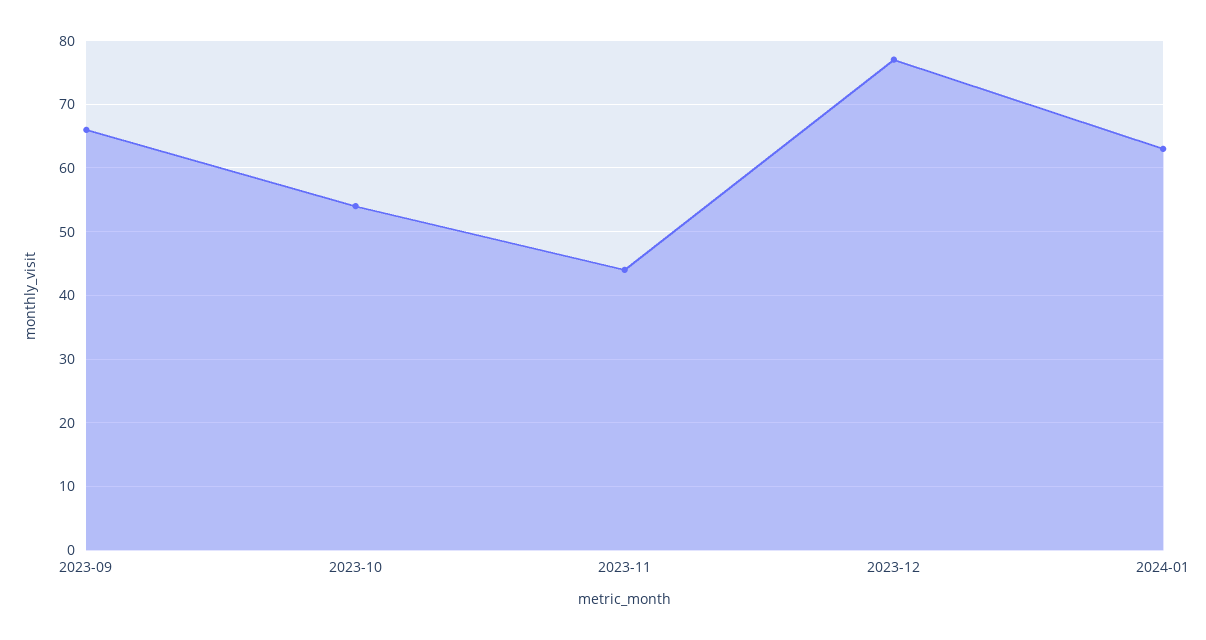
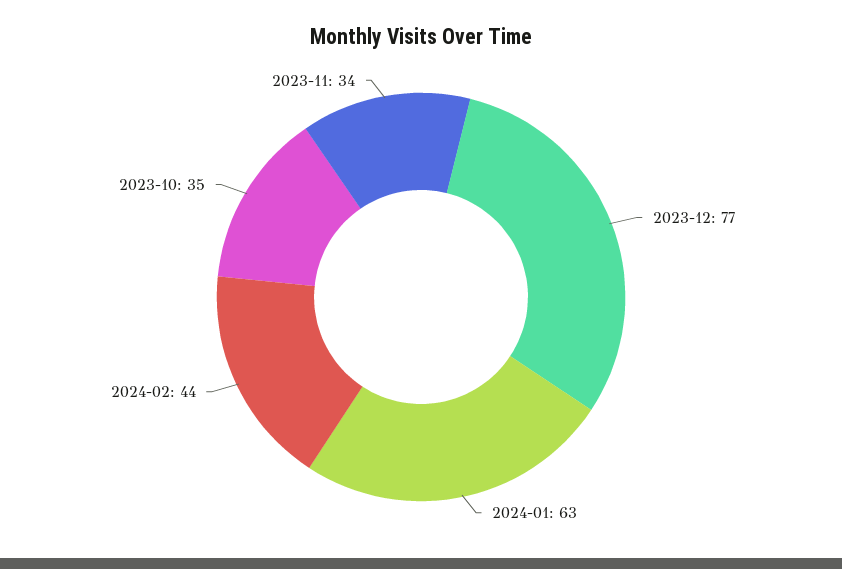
2023-09: 66 -> none
2023-10: 54 -> 35
2023-11: 44 -> 34
2024-02: none -> 44

